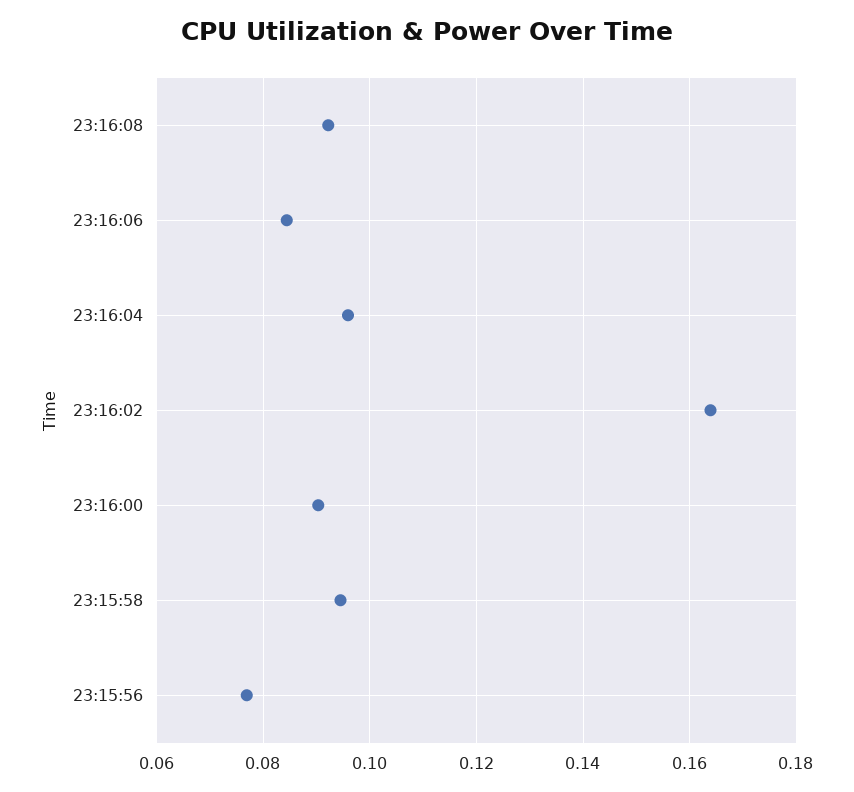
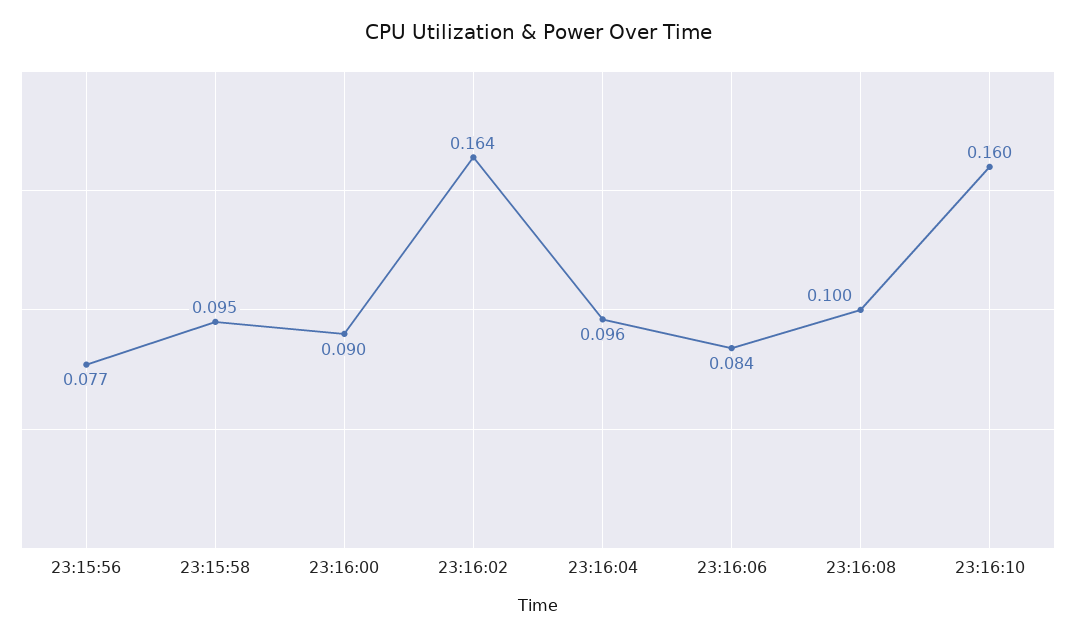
23:16:08: 0.092 -> 0.1
23:16:10: none -> 0.16

